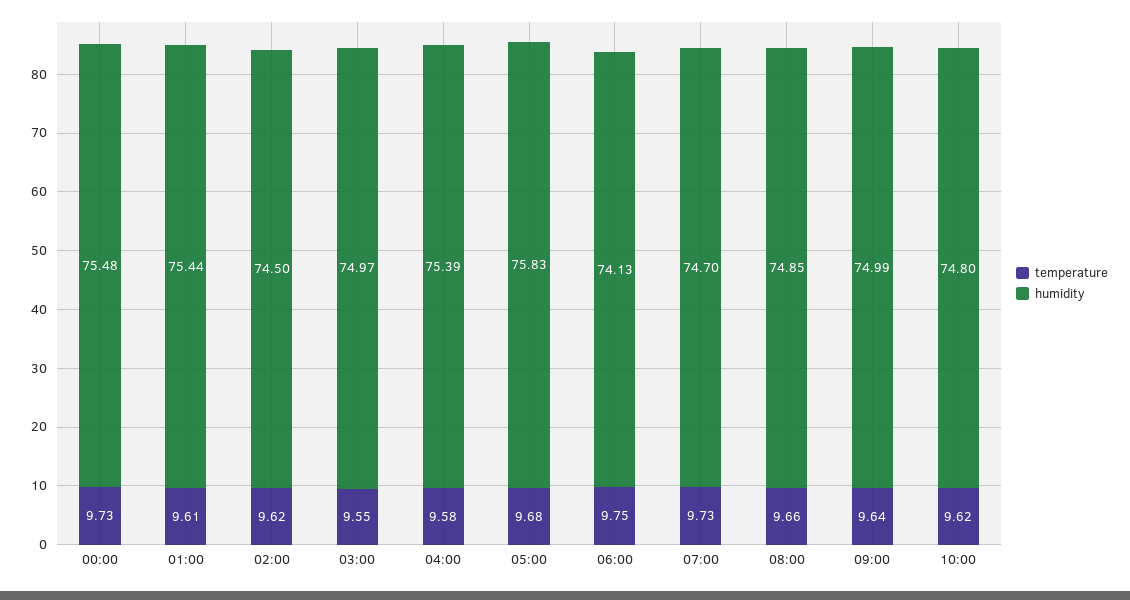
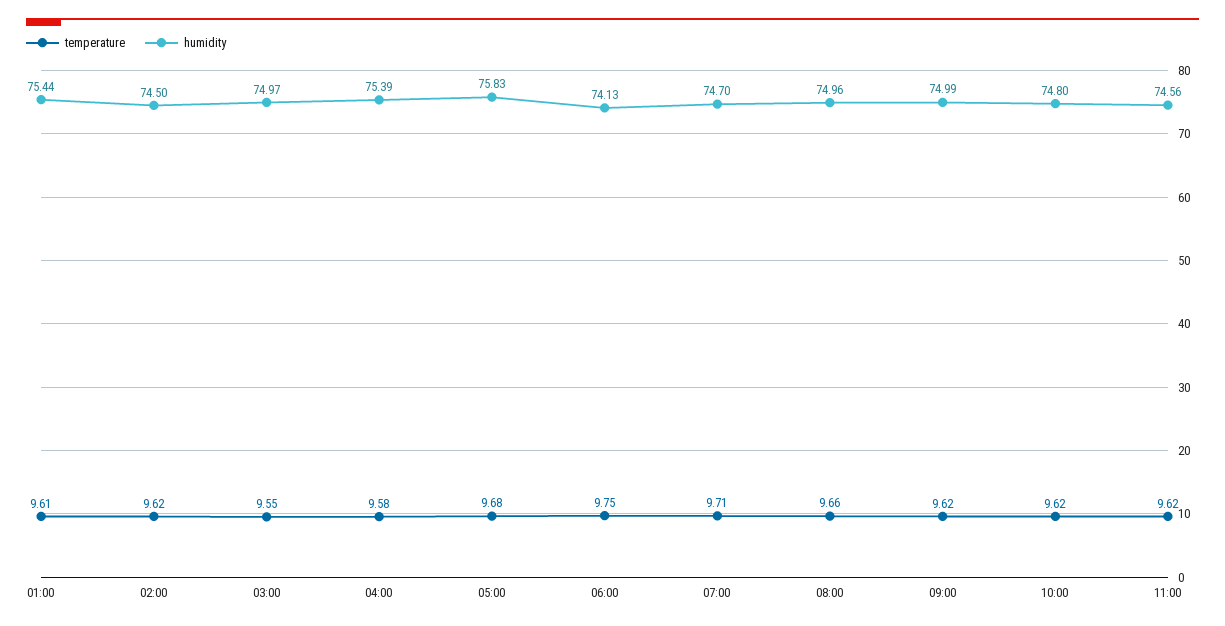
temperature, 00:00: 9.73 -> none
humidity, 00:00: 75.48 -> none
temperature, 07:00: 9.73 -> 9.71
humidity, 08:00: 74.85 -> 74.96
temperature, 09:00: 9.64 -> 9.62
temperature, 11:00: none -> 9.62
humidity, 11:00: none -> 74.56

